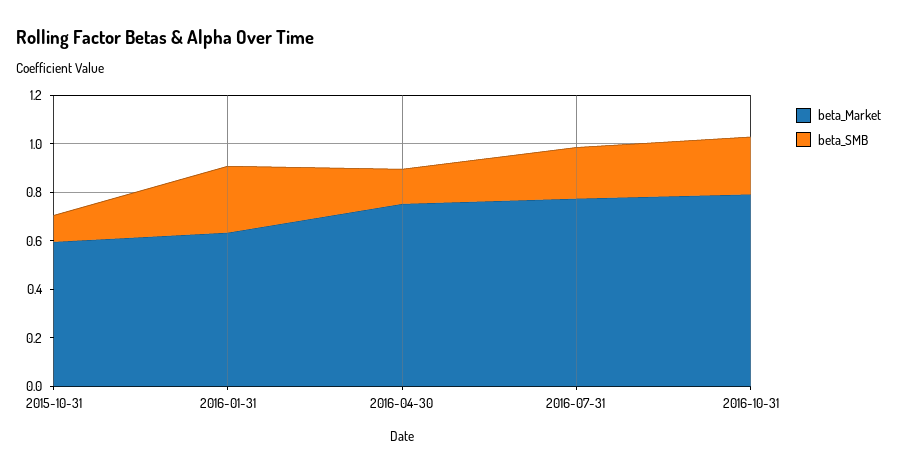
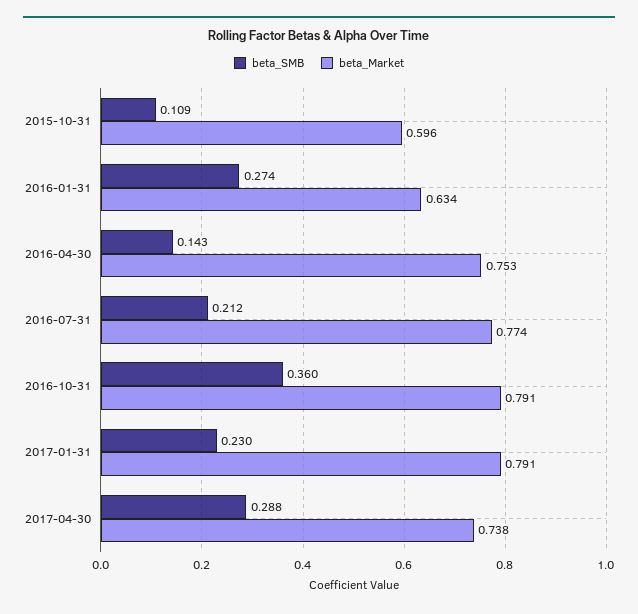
beta_SMB, 2016-10-31: 0.25 -> 0.36
beta_SMB, 2017-01-31: none -> 0.23
beta_Market, 2017-01-31: none -> 0.791
beta_SMB, 2017-04-30: none -> 0.288
beta_Market, 2017-04-30: none -> 0.738

